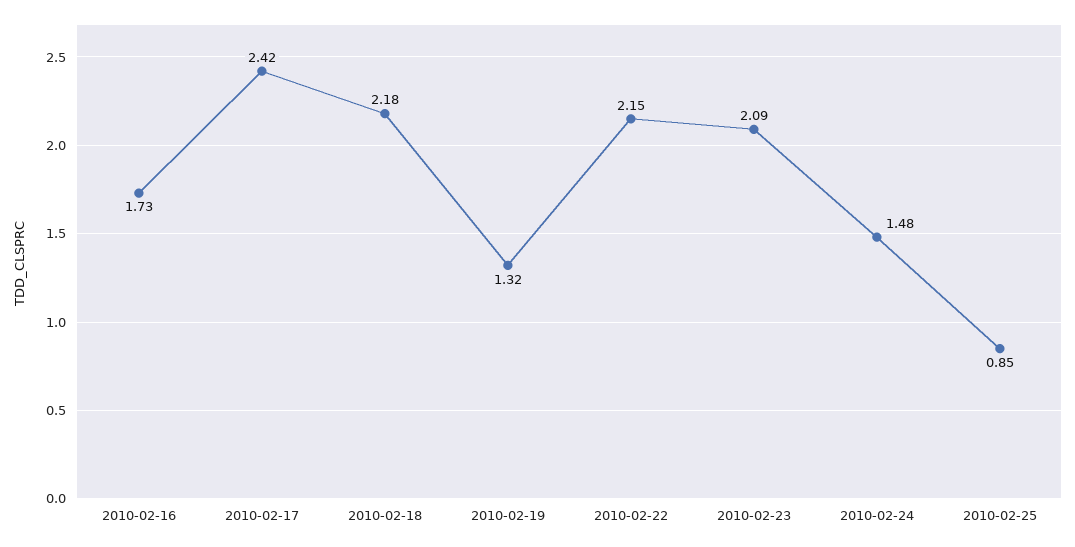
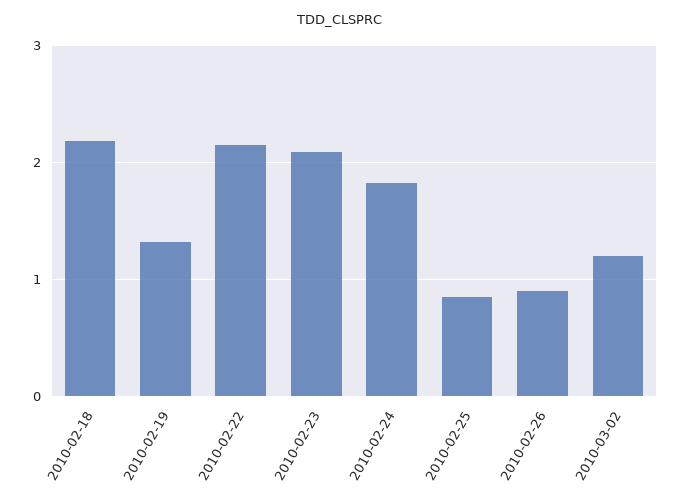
2010-02-16: 1.73 -> none
2010-02-17: 2.42 -> none
2010-02-24: 1.48 -> 1.8
2010-02-26: none -> 0.9
2010-03-02: none -> 1.2

